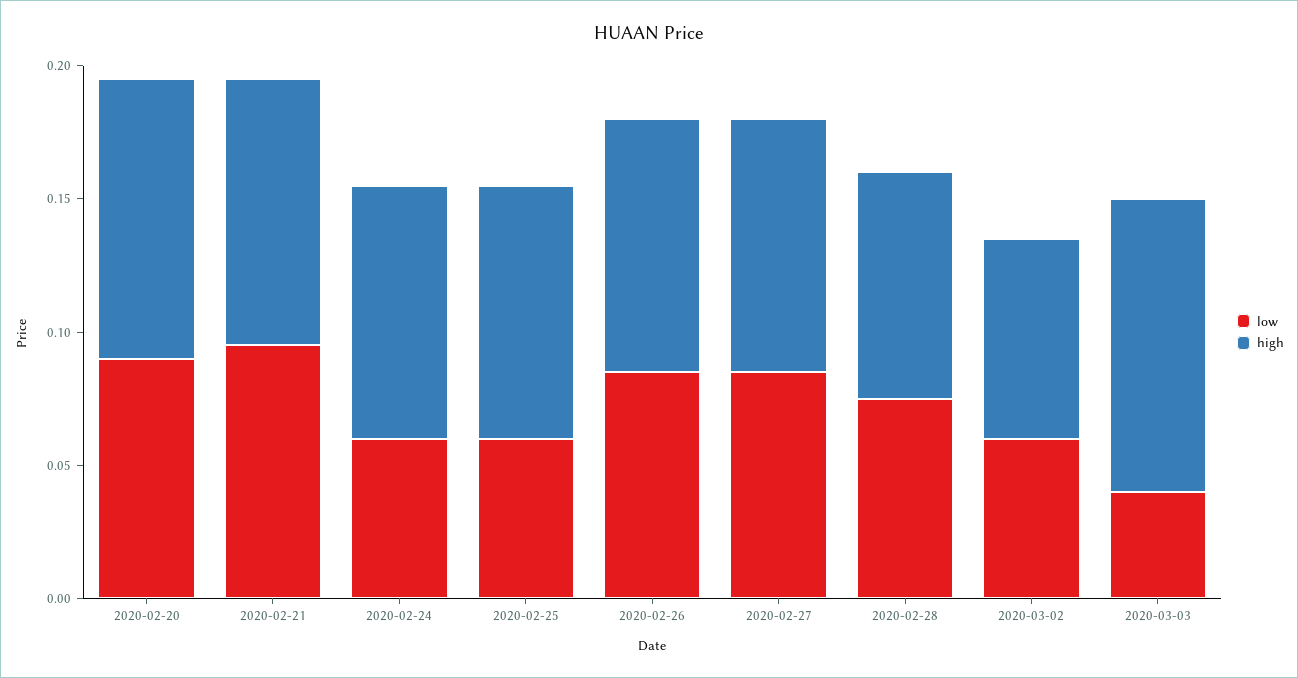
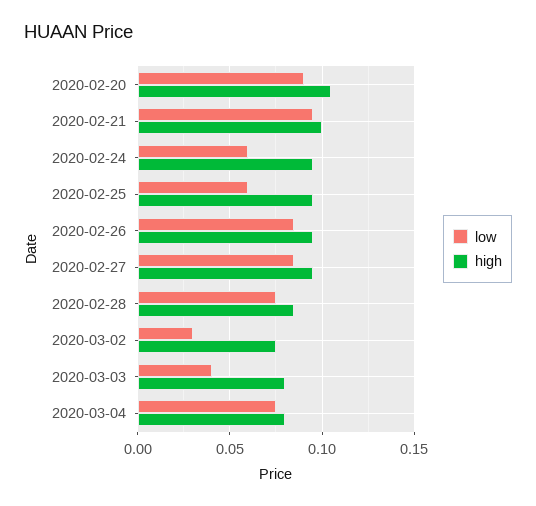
low, 2020-03-02: 0.06 -> 0.03
high, 2020-03-03: 0.11 -> 0.08
low, 2020-03-04: none -> 0.075
high, 2020-03-04: none -> 0.08

